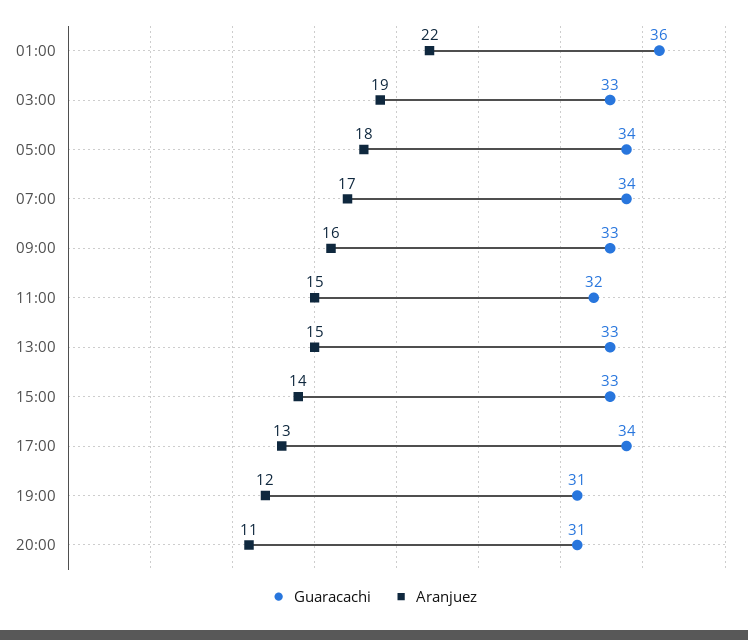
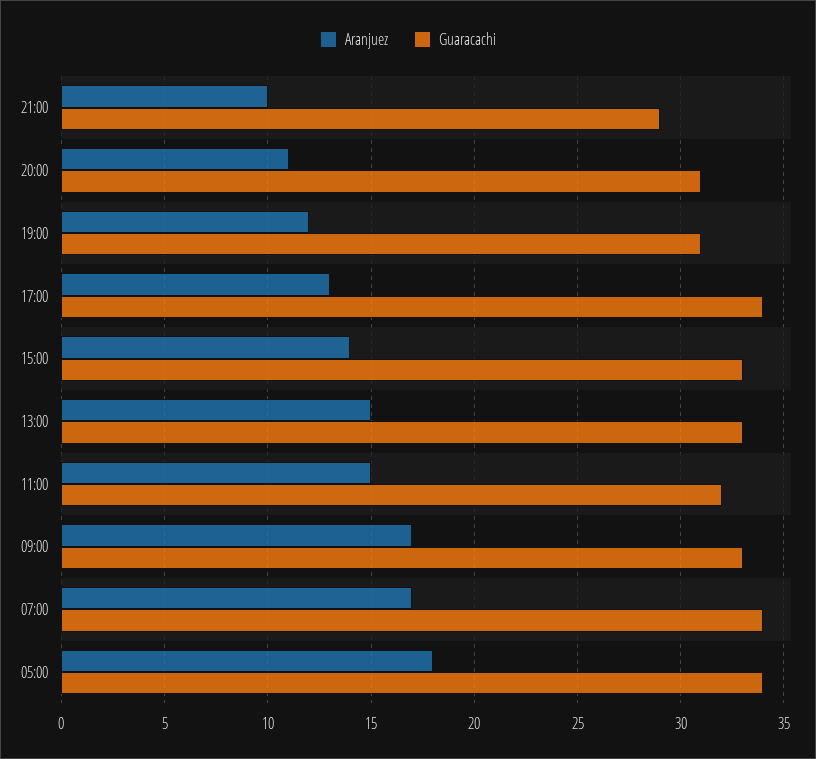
Guaracachi, 01:00: 36 -> none
Aranjuez, 01:00: 22 -> none
Guaracachi, 03:00: 33 -> none
Aranjuez, 03:00: 19 -> none
Aranjuez, 09:00: 16 -> 17
Aranjuez, 21:00: none -> 10
Guaracachi, 21:00: none -> 29

